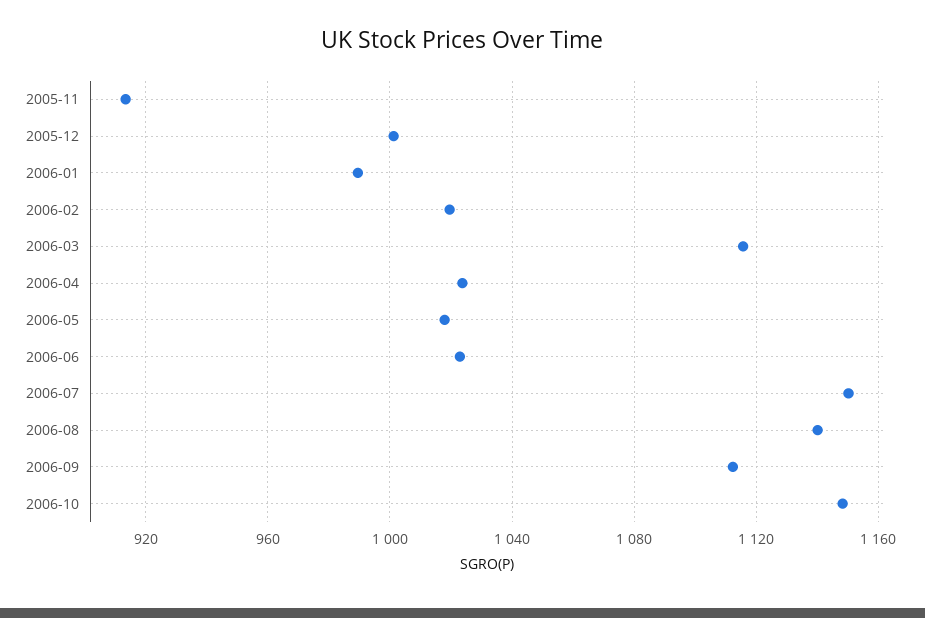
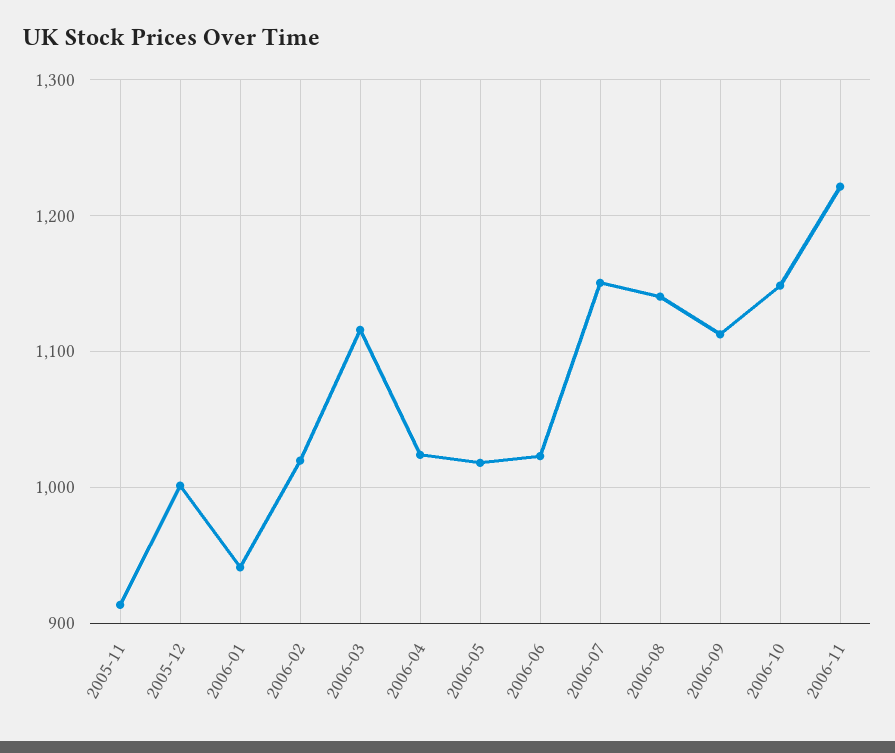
2006-01: 990 -> 940
2006-11: none -> 1220

